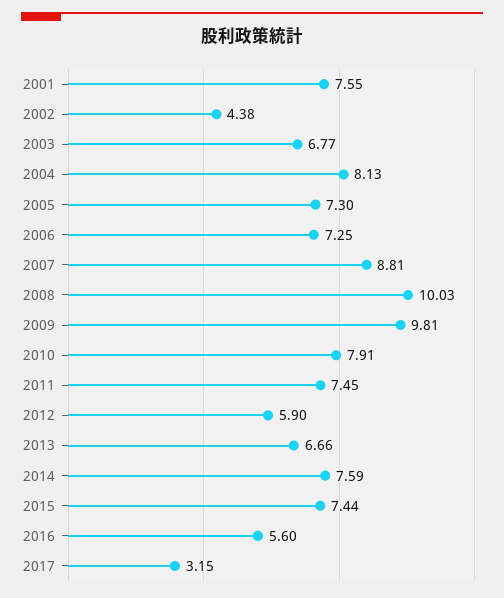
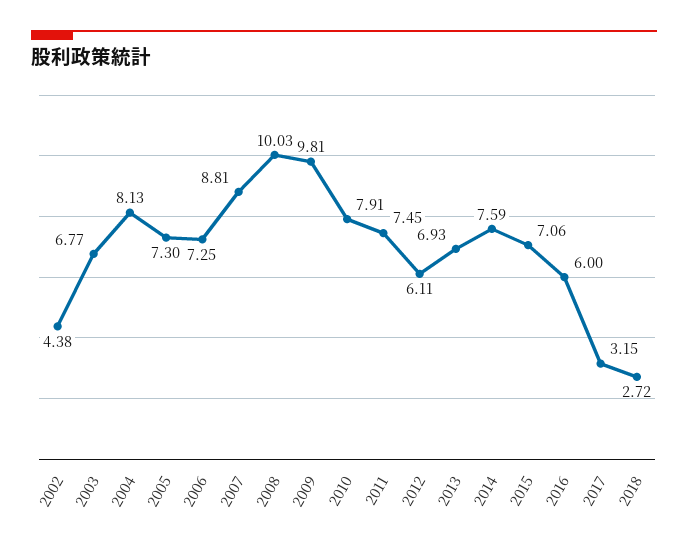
2001: 7.55 -> none
2012: 5.9 -> 6.11
2013: 6.66 -> 6.93
2015: 7.44 -> 7.06
2016: 5.6 -> 6
2018: none -> 2.72

